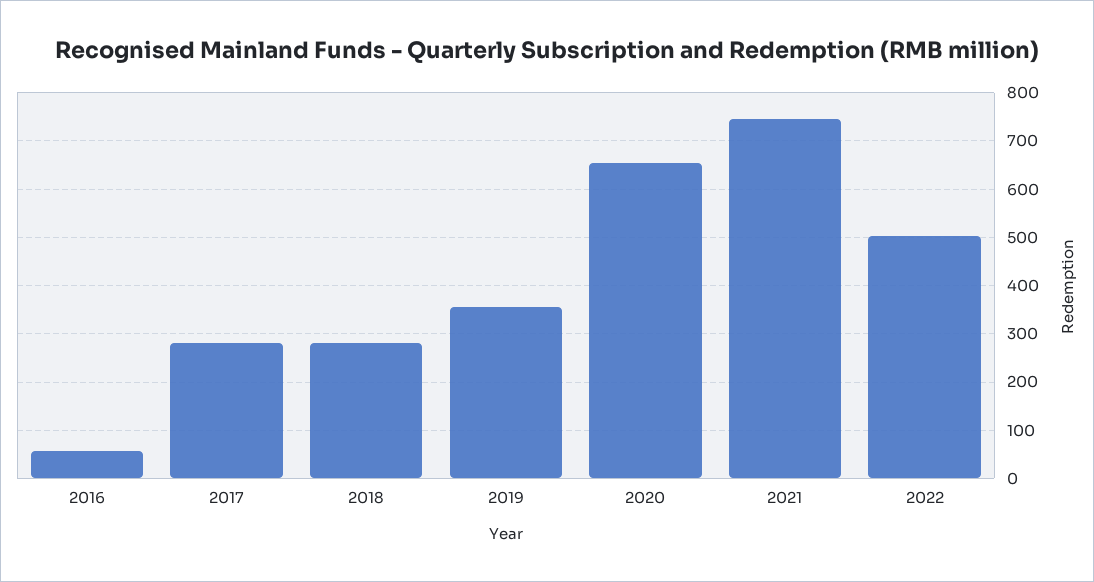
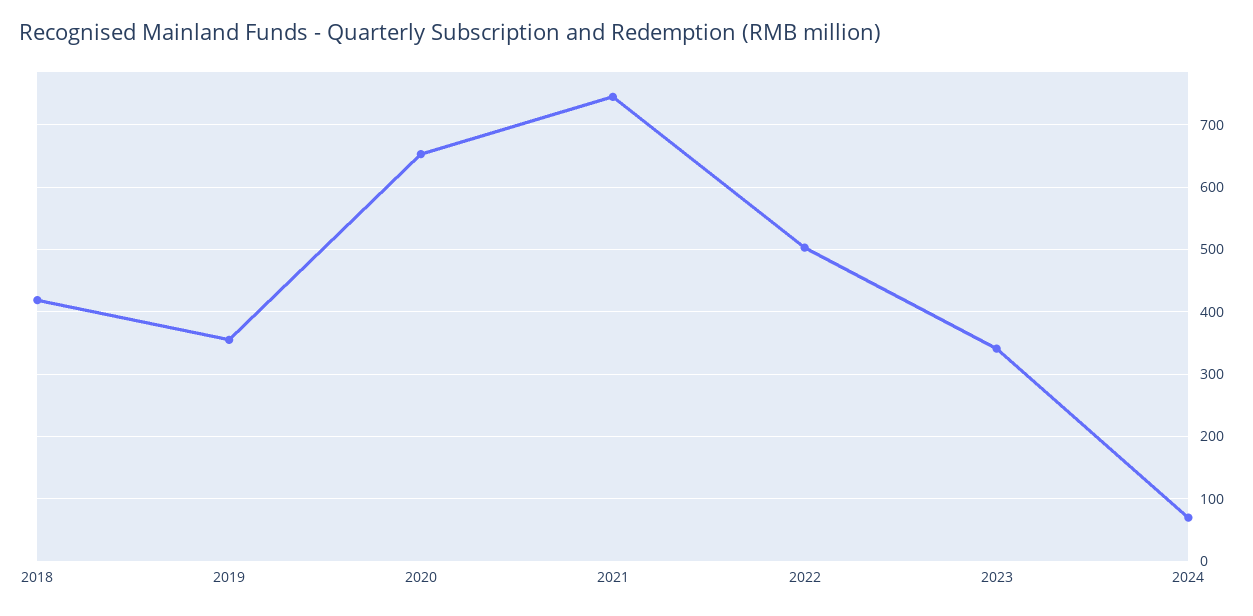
2016: 60 -> none
2017: 280 -> none
2018: 280 -> 420
2023: none -> 340
2024: none -> 70

